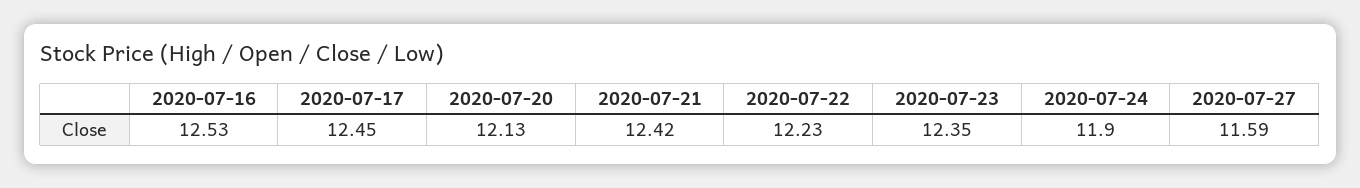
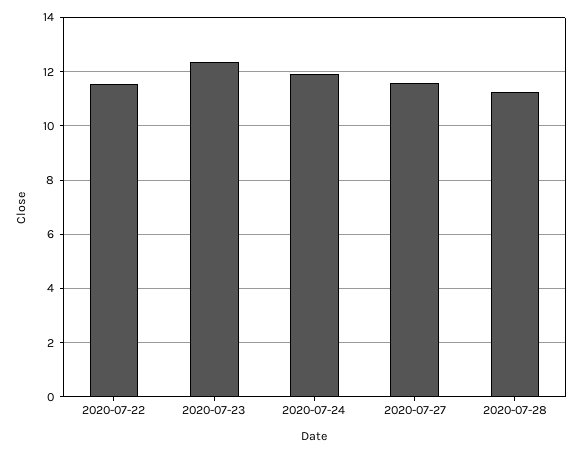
2020-07-16: 12.53 -> none
2020-07-17: 12.45 -> none
2020-07-20: 12.13 -> none
2020-07-21: 12.42 -> none
2020-07-22: 12.23 -> 11.5
2020-07-28: none -> 11.25

